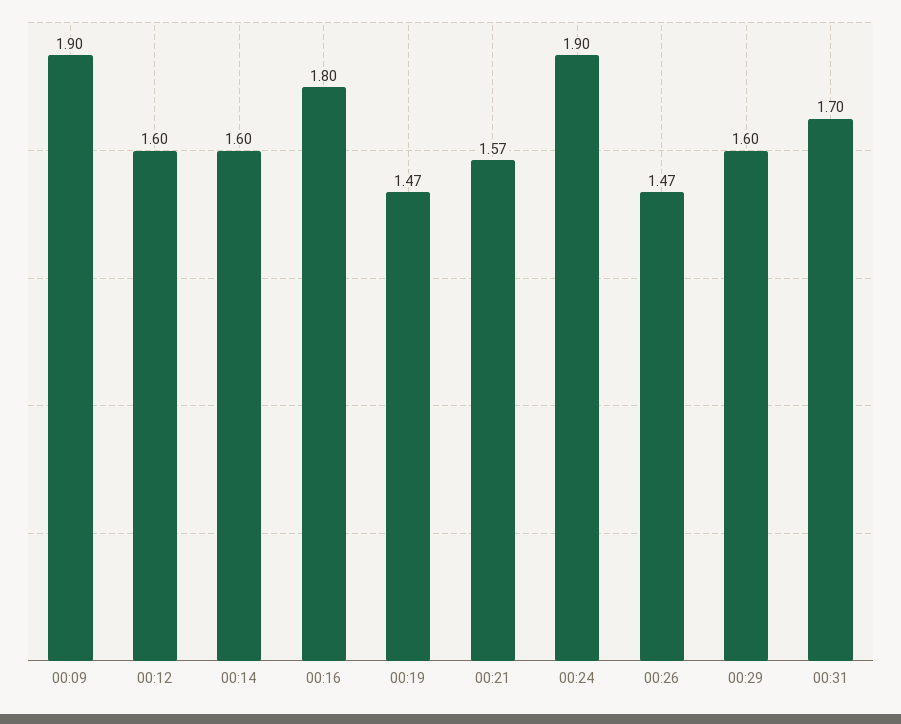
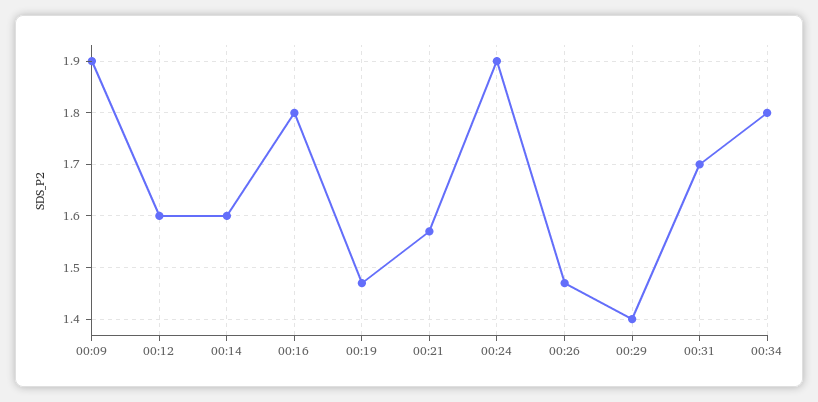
00:29: 1.6 -> 1.4
00:34: none -> 1.8

